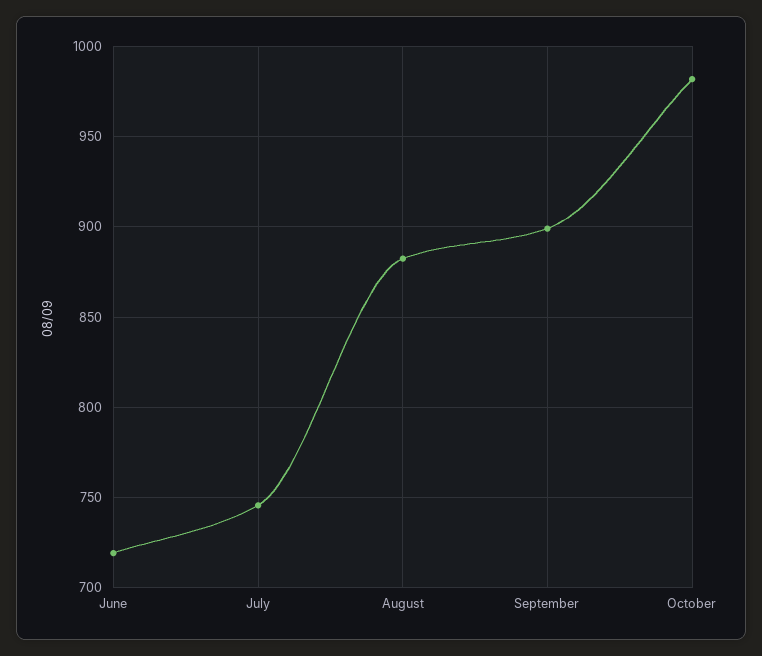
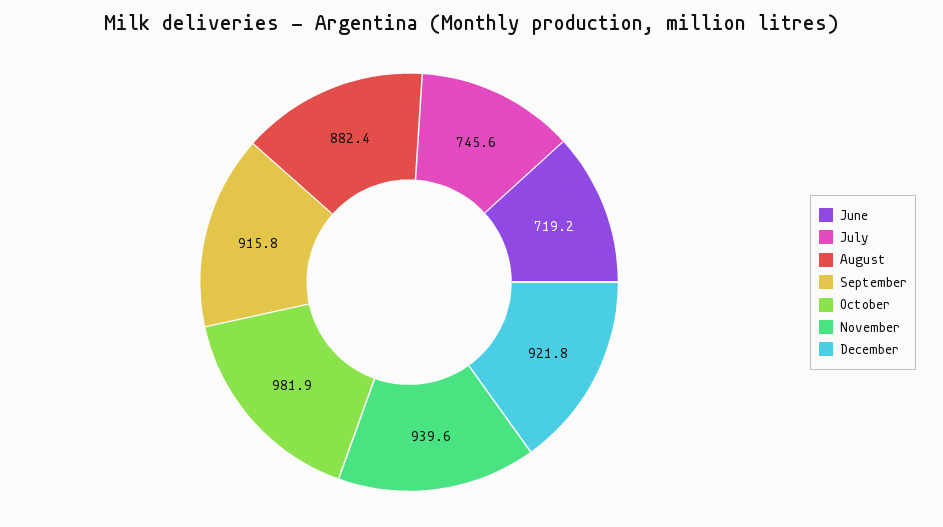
September: 900 -> 915.8
November: none -> 939.6
December: none -> 921.8

